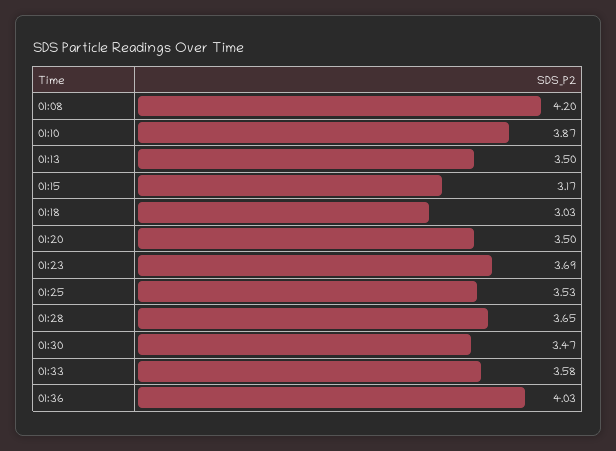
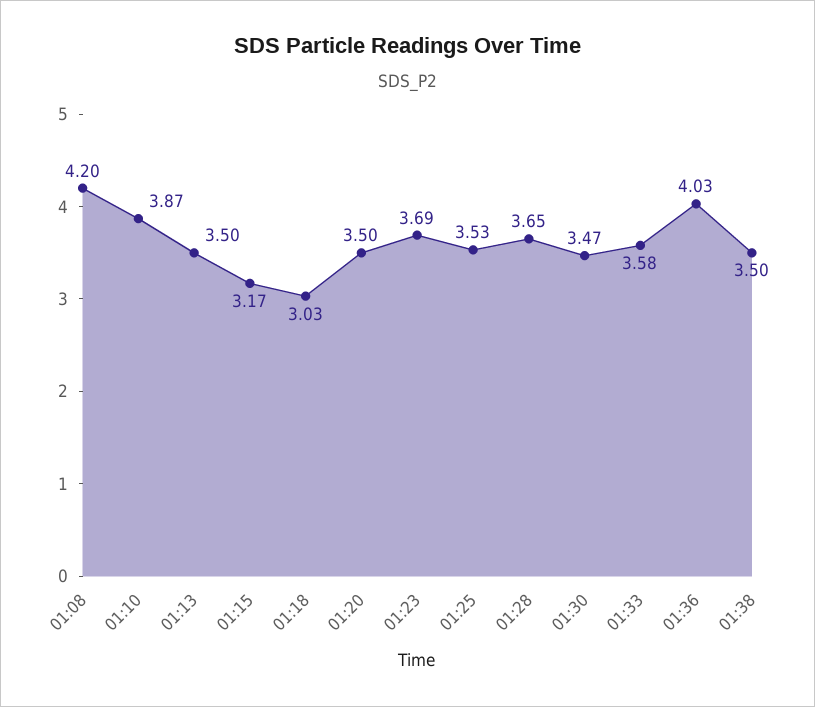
01:38: none -> 3.5

